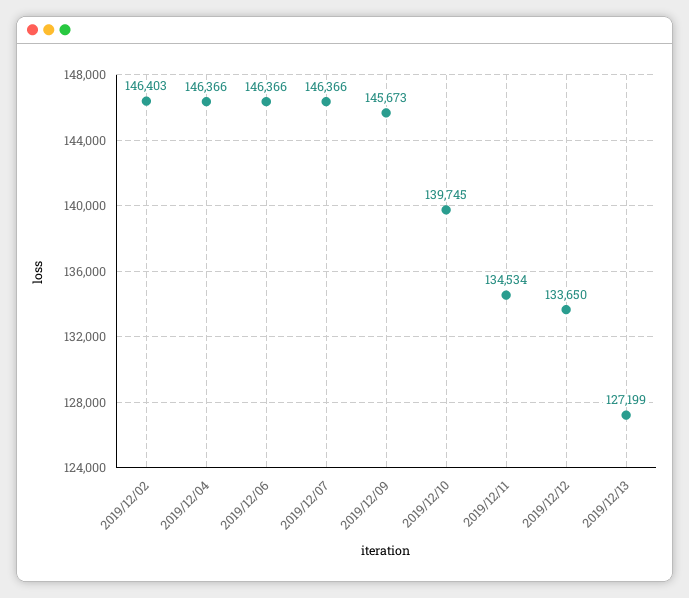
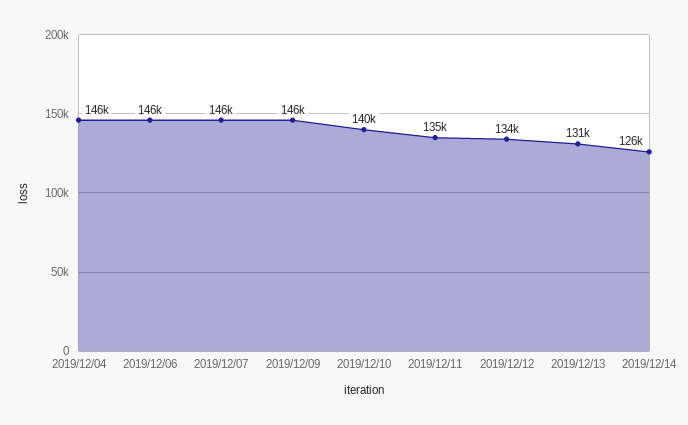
2019/12/02: 146403 -> none
2019/12/13: 127199 -> 131000
2019/12/14: none -> 126000

